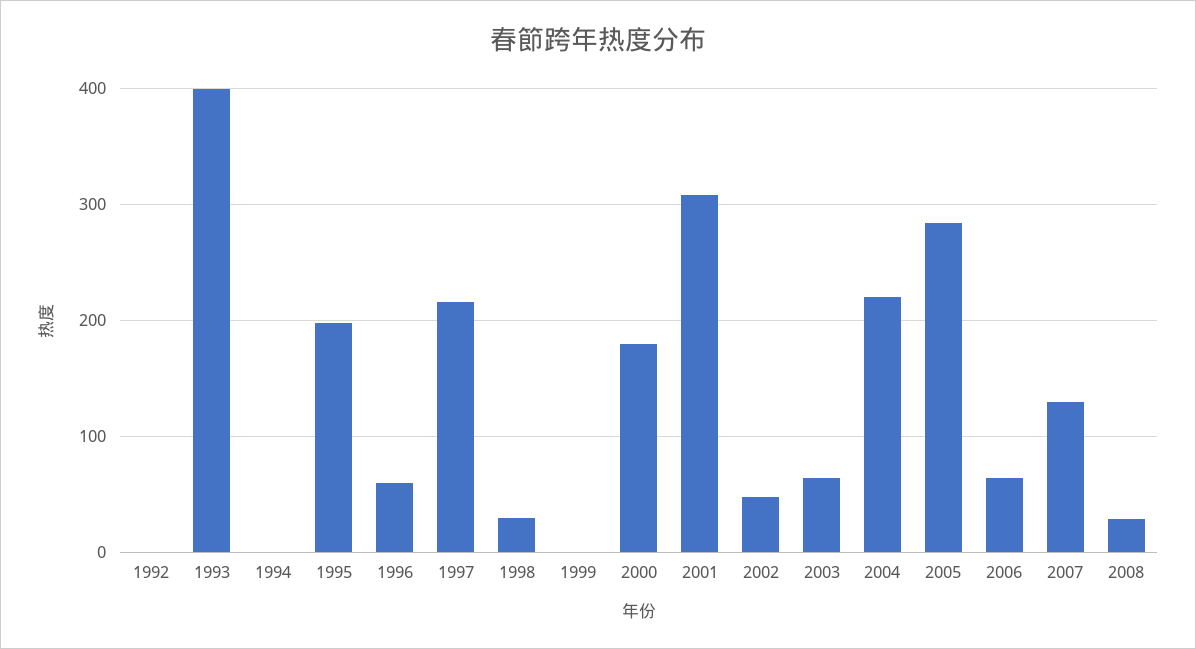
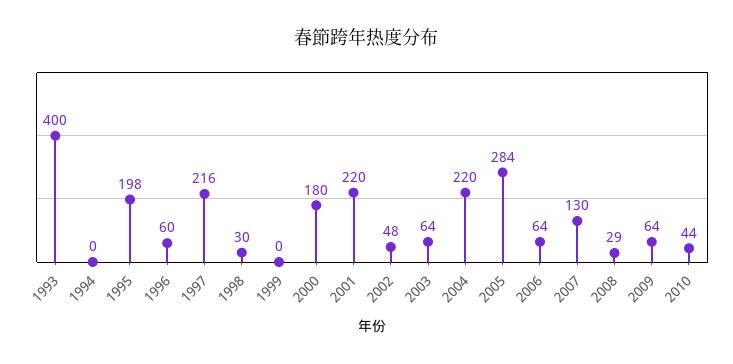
1992: 0 -> none
2001: 310 -> 220
2009: none -> 64
2010: none -> 44

